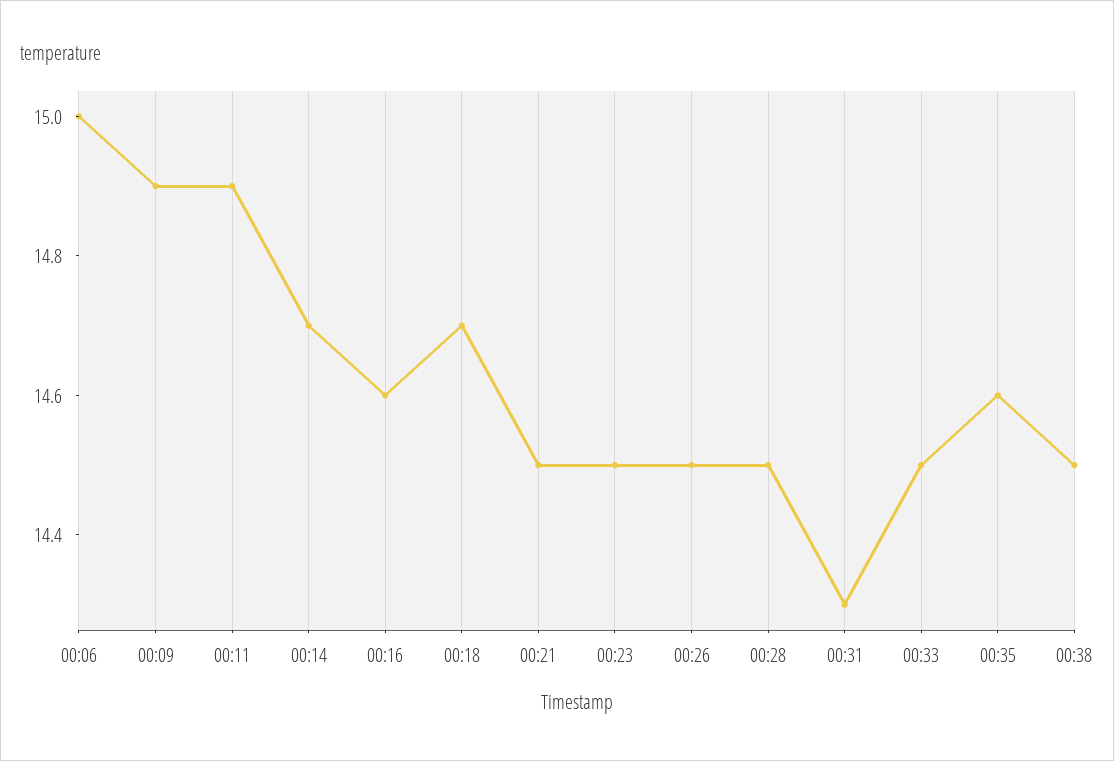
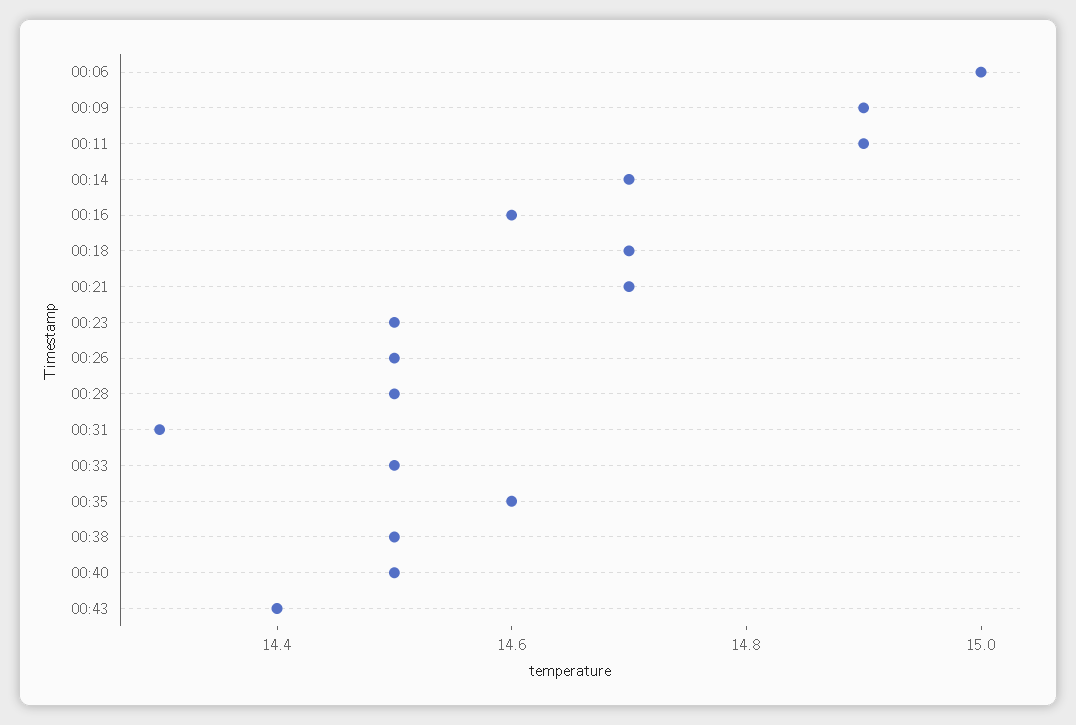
00:21: 14.5 -> 14.7
00:40: none -> 14.5
00:43: none -> 14.4

